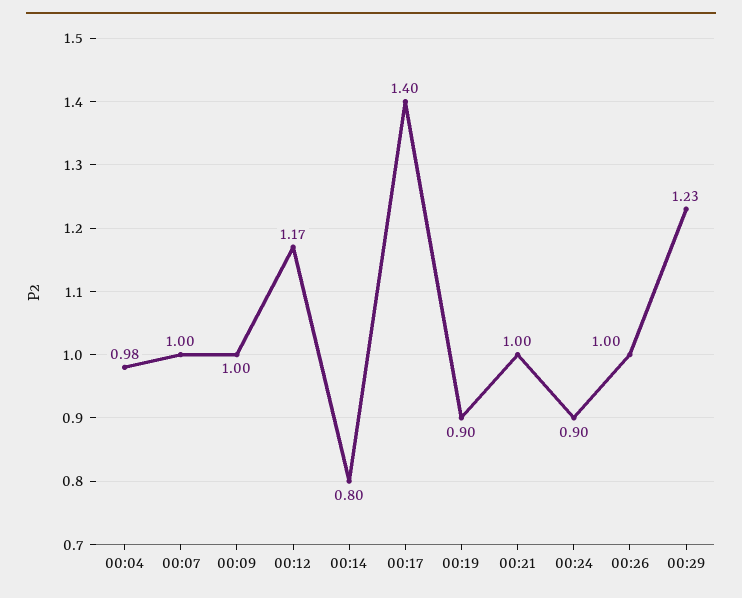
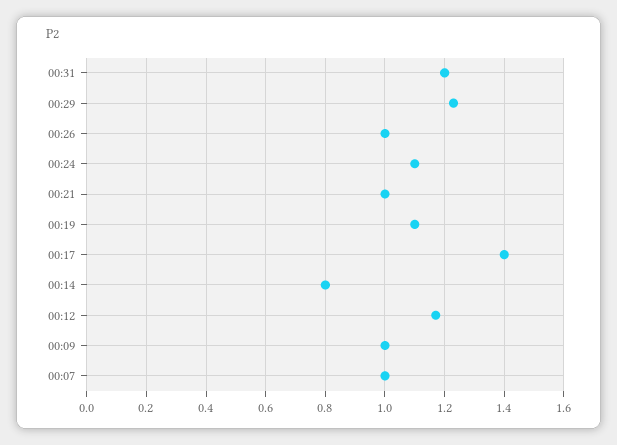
00:04: 0.98 -> none
00:19: 0.9 -> 1.1
00:24: 0.9 -> 1.1
00:31: none -> 1.2

